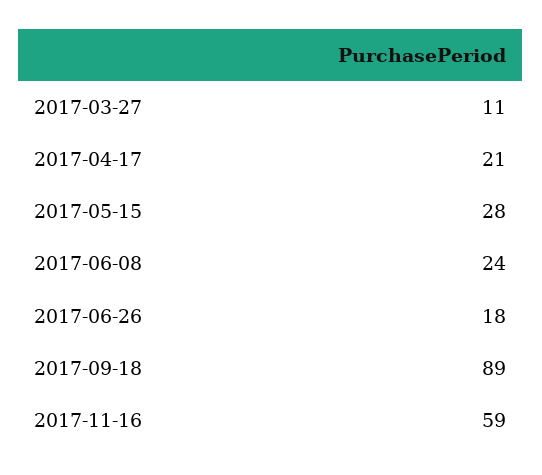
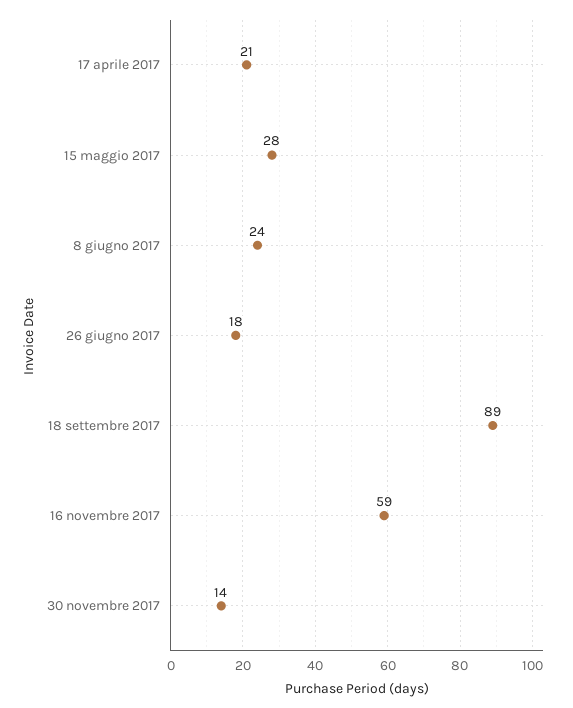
2017-03-27: 11 -> none
30 novembre 2017: none -> 14

